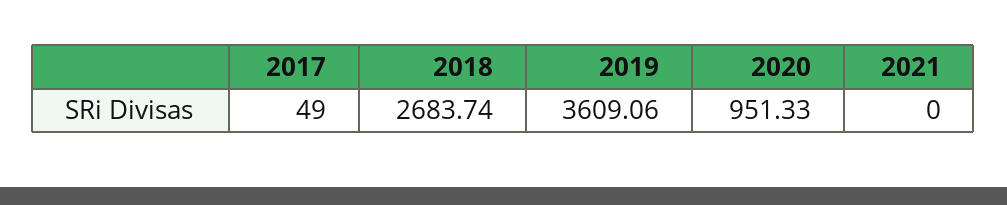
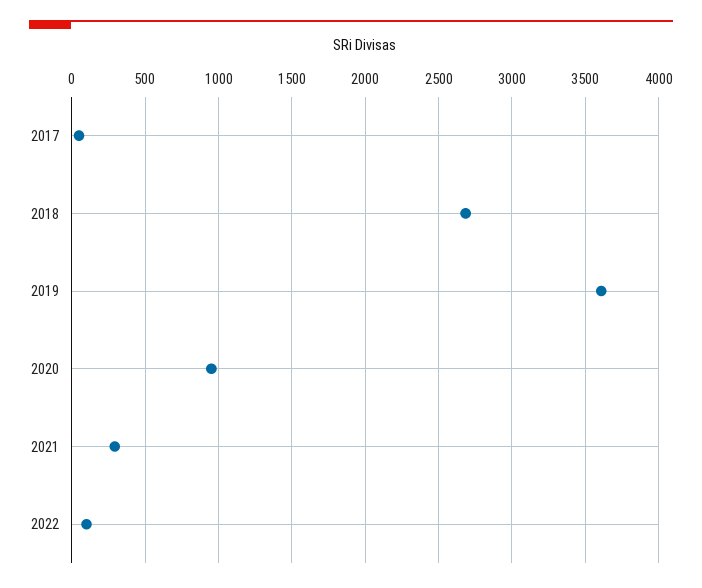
2021: 0 -> 300
2022: none -> 100

